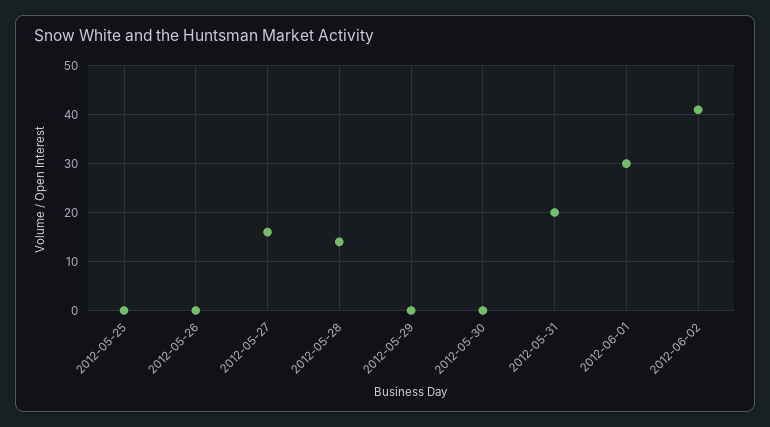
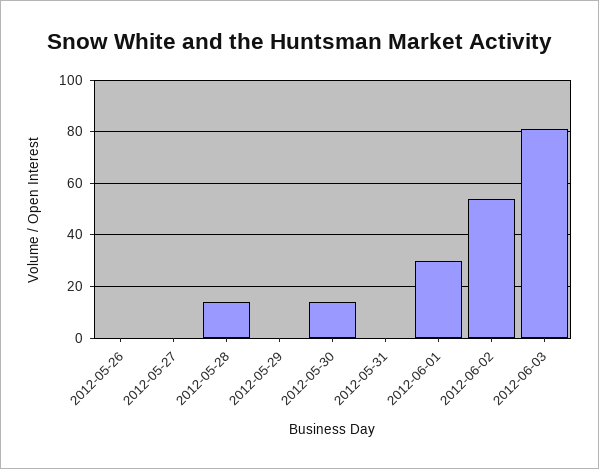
2012-05-25: 0 -> none
2012-05-27: 15 -> 0
2012-05-30: 0 -> 15
2012-05-31: 20 -> 0
2012-06-02: 40 -> 55
2012-06-03: none -> 80

